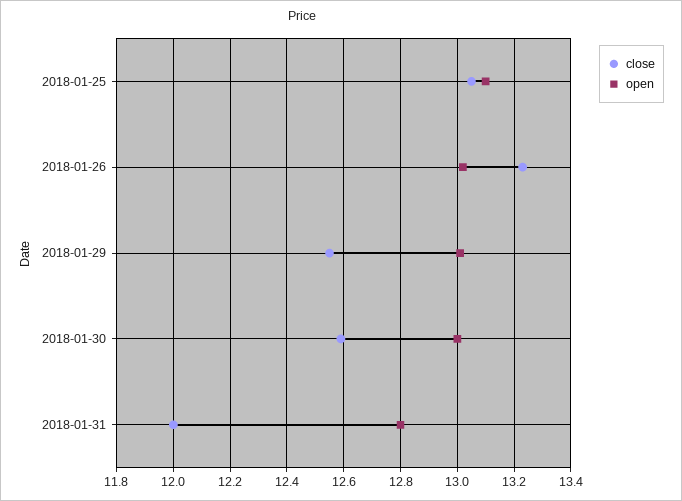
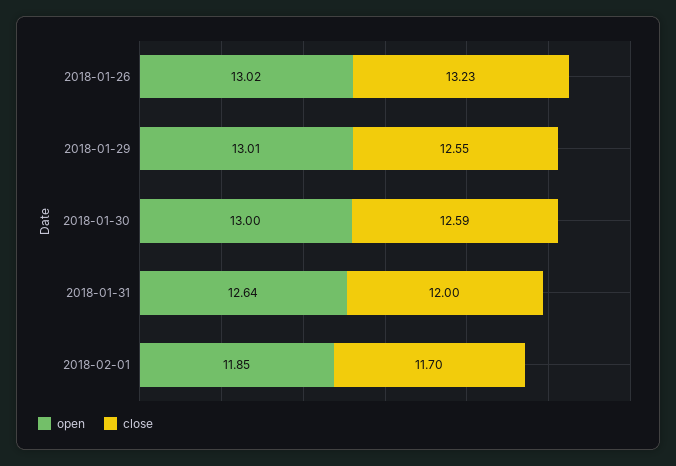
close, 2018-01-25: 13.05 -> none
open, 2018-01-25: 13.1 -> none
open, 2018-01-31: 12.8 -> 12.64
open, 2018-02-01: none -> 11.85
close, 2018-02-01: none -> 11.7

